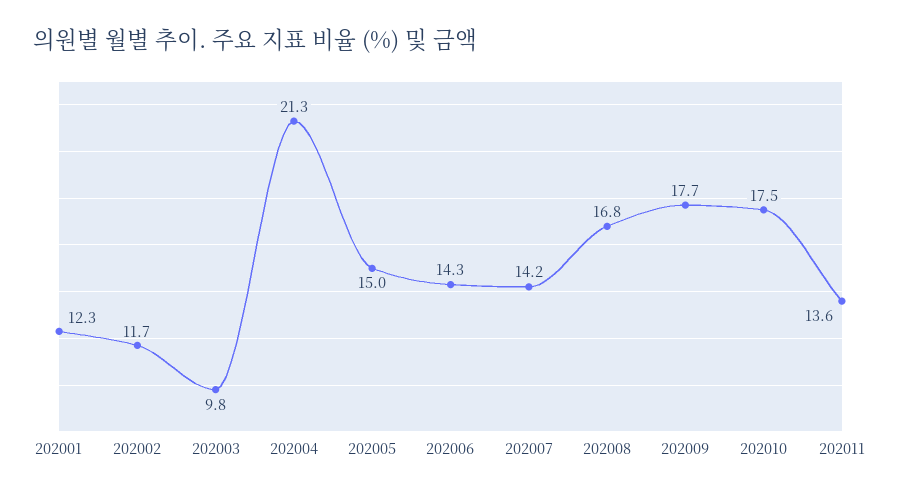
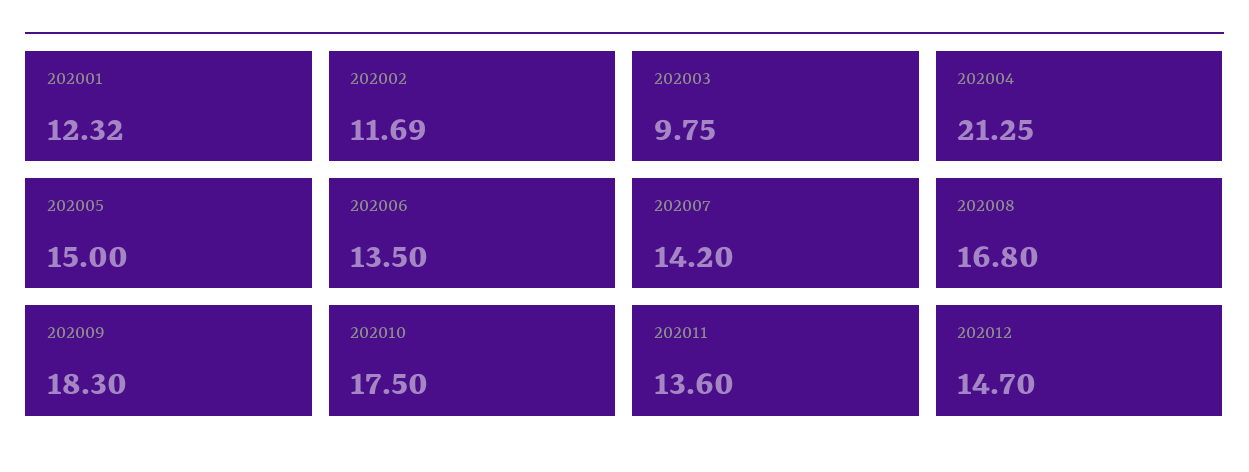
202006: 14.3 -> 13.5
202009: 17.7 -> 18.3
202012: none -> 14.7

